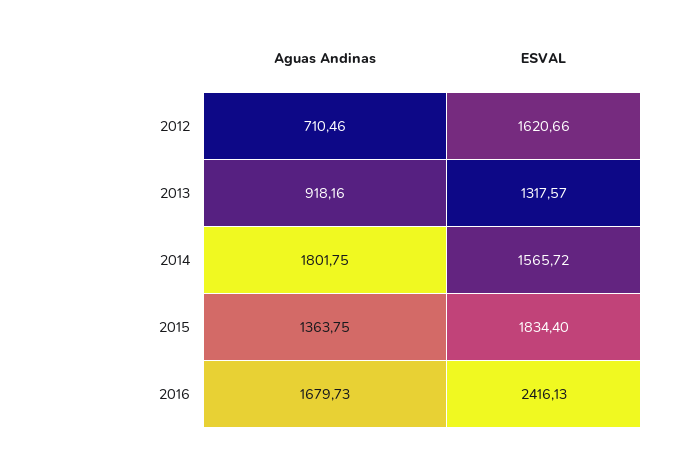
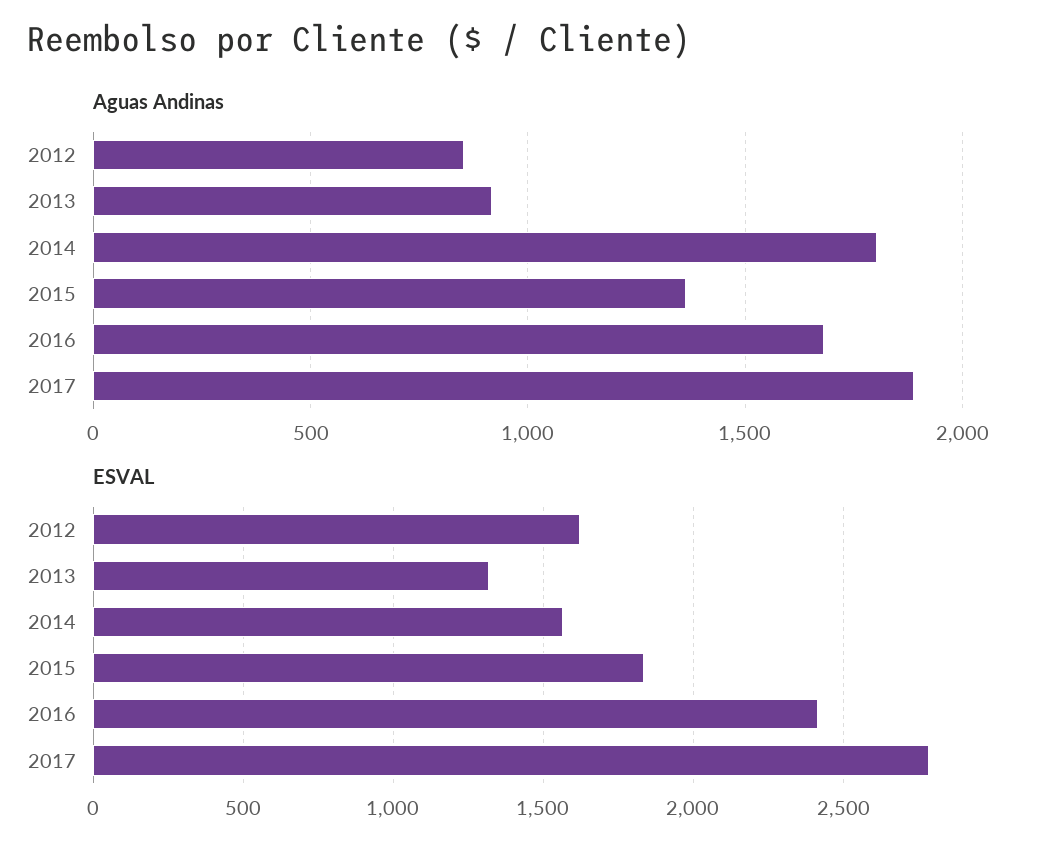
Aguas Andinas, 2012: 710.46 -> 850
Aguas Andinas, 2017: none -> 1900
ESVAL, 2017: none -> 2800

